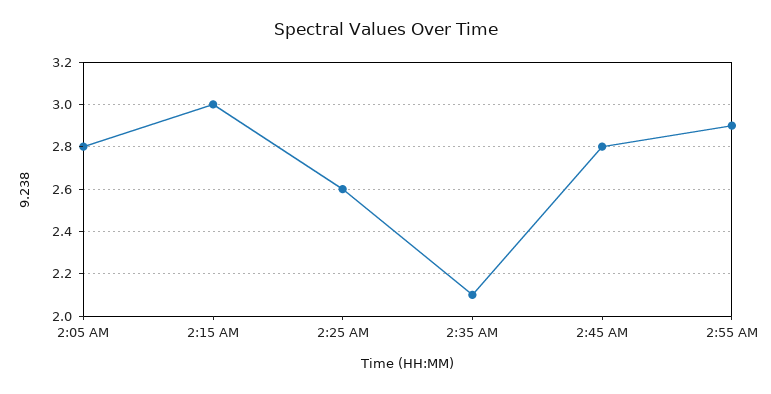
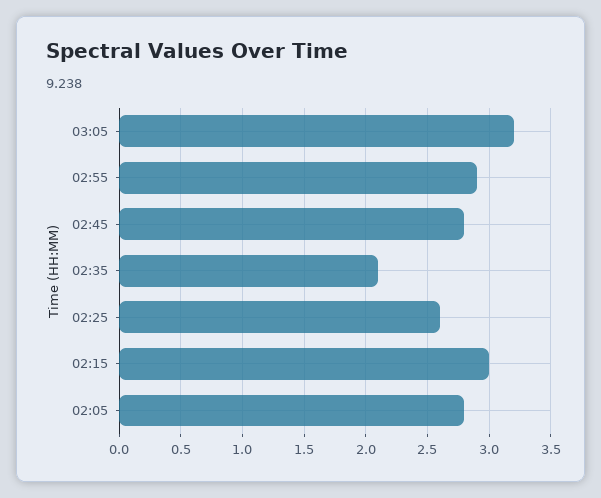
03:05: none -> 3.2

